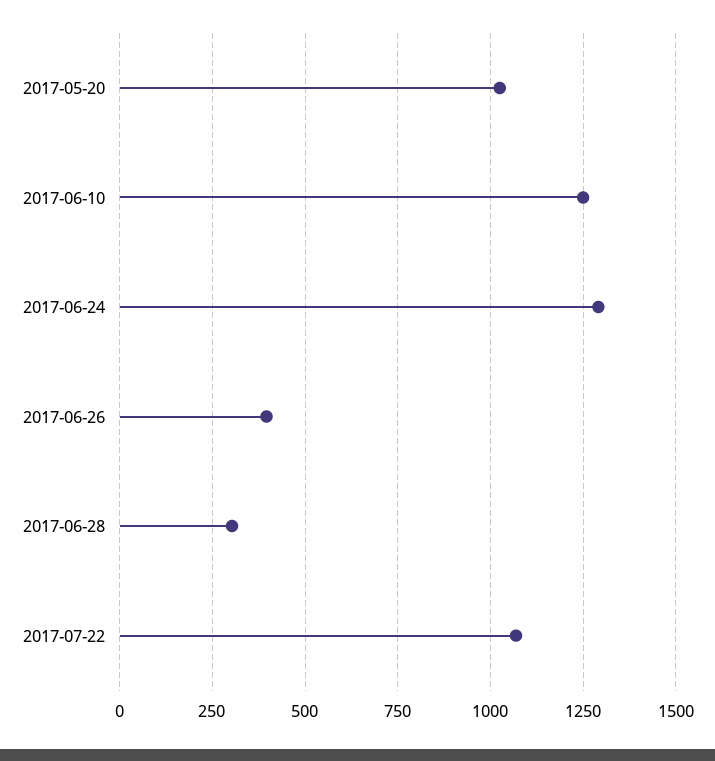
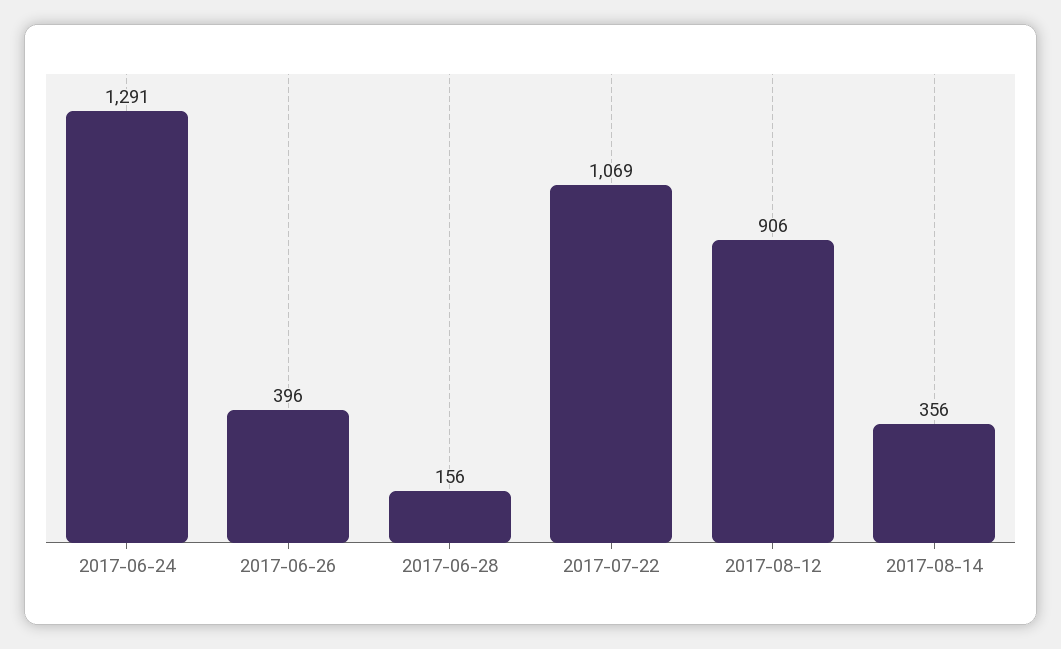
2017-05-20: 1025 -> none
2017-06-10: 1250 -> none
2017-06-28: 300 -> 156
2017-08-12: none -> 906
2017-08-14: none -> 356

